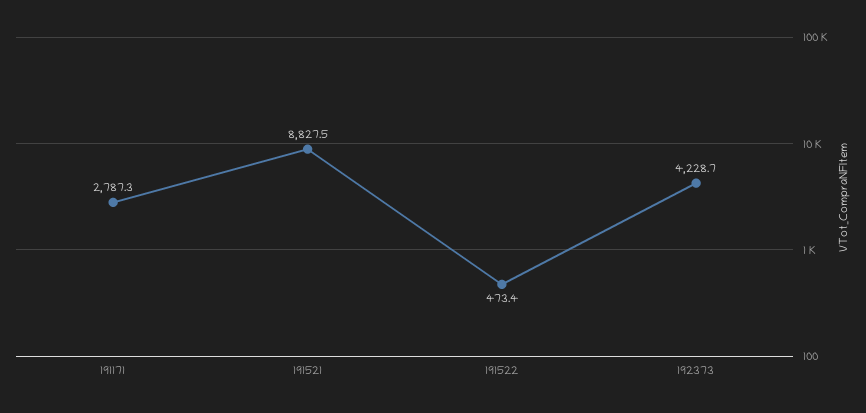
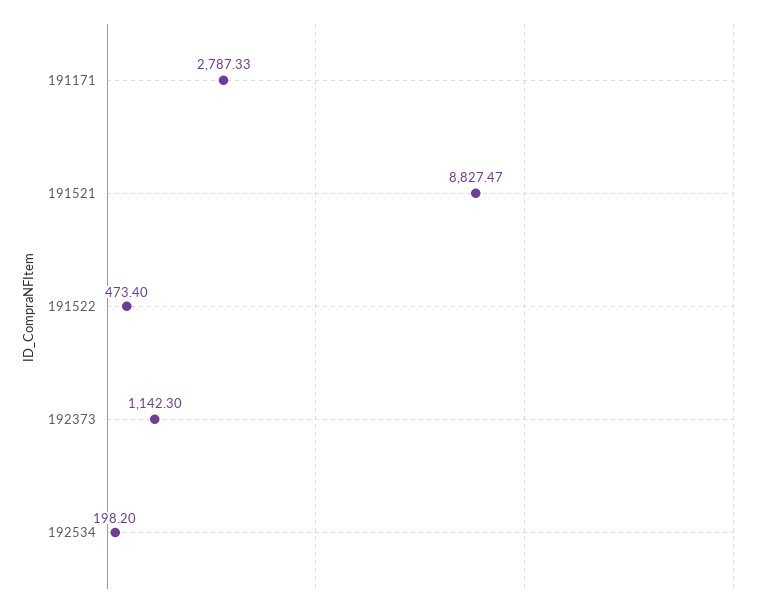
192373: 4228.7 -> 1142.3
192534: none -> 198.2

